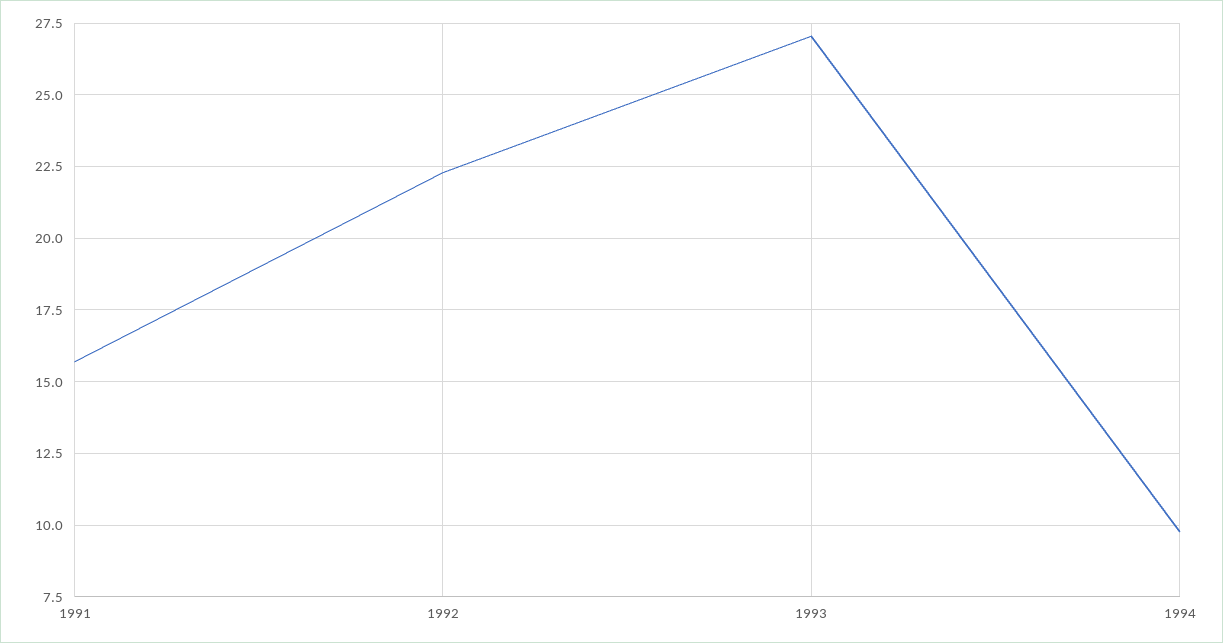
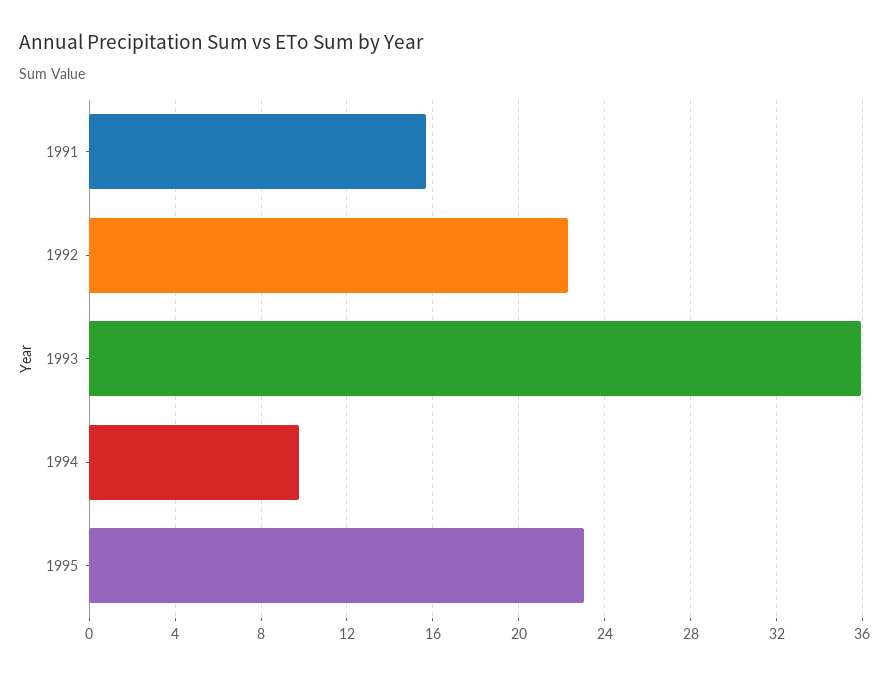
1993: 27 -> 36
1995: none -> 23

